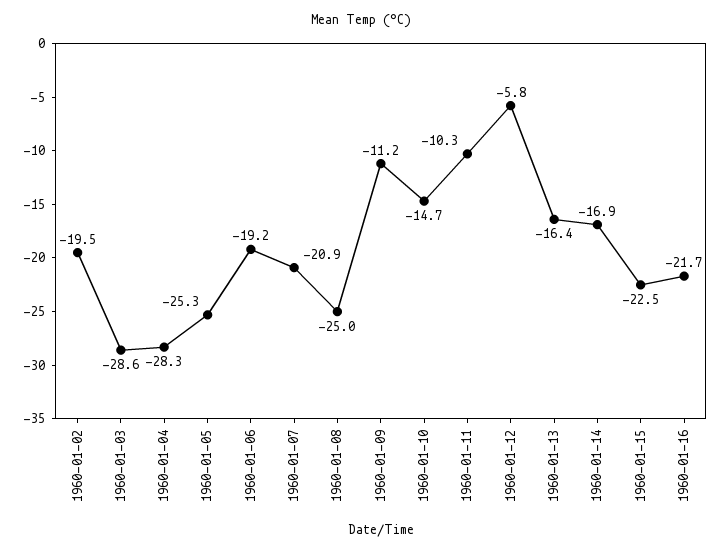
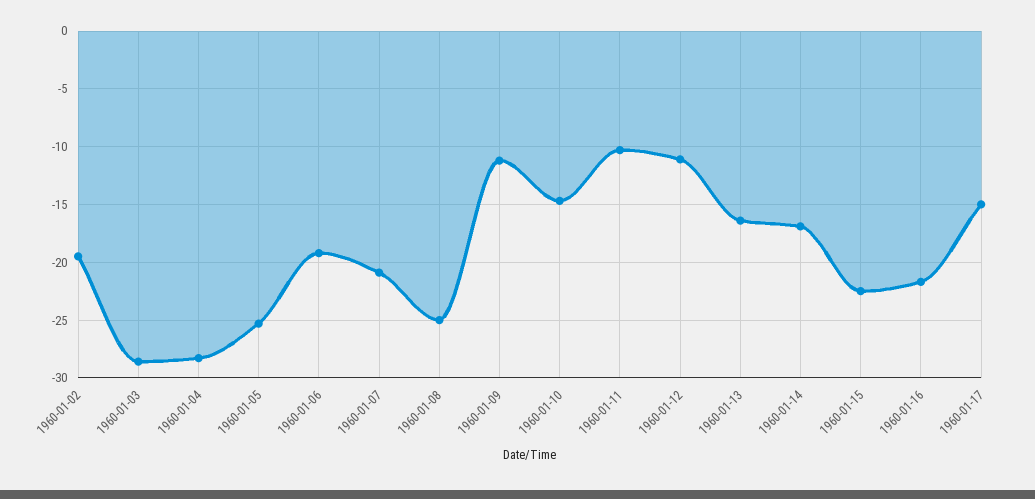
1960-01-12: -5.8 -> -11
1960-01-17: none -> -15

